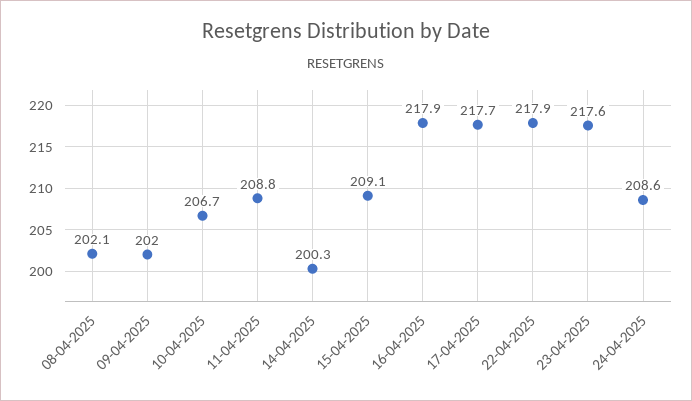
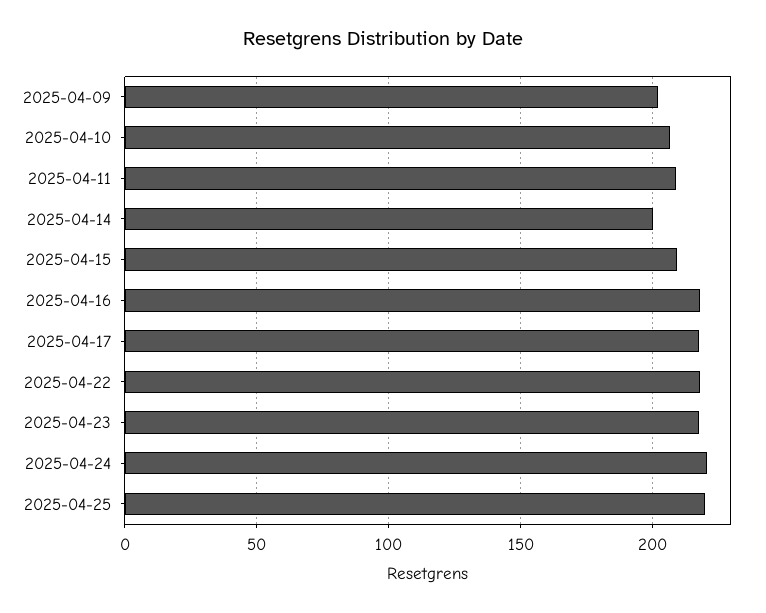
08-04-2025: 202.1 -> none
24-04-2025: 208.6 -> 220
2025-04-25: none -> 220

